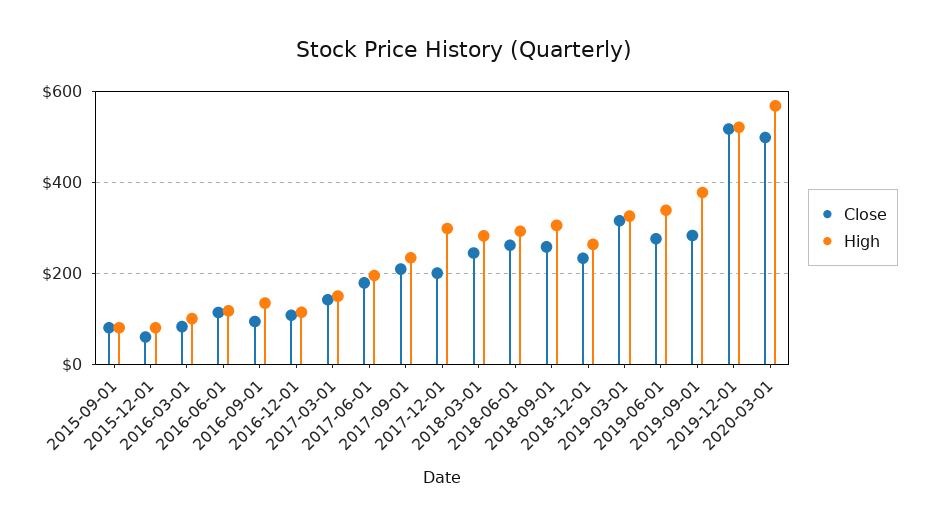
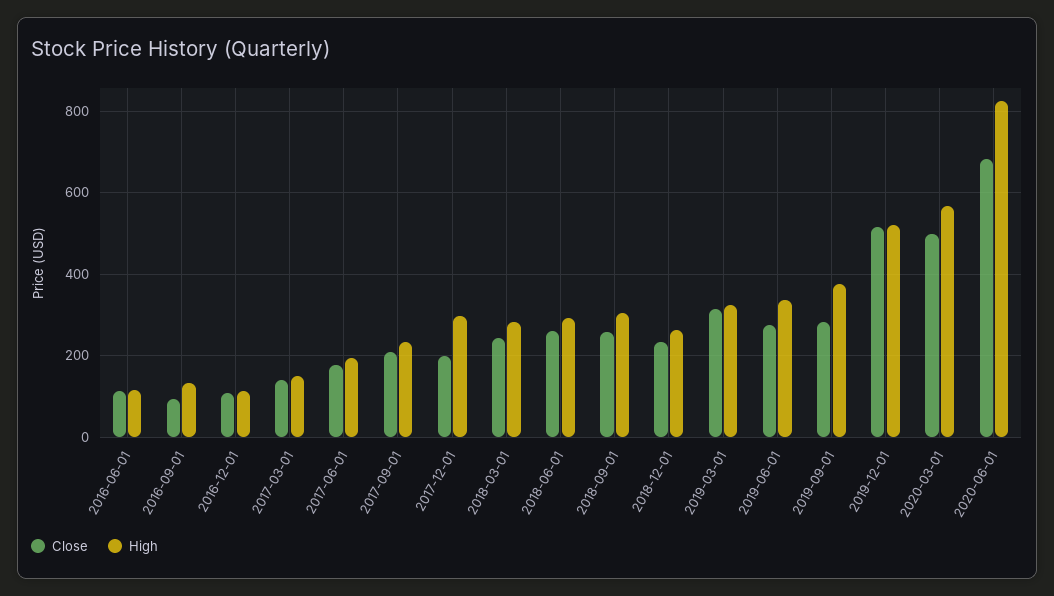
Close, 2015-09-01: 80 -> none
High, 2015-09-01: 80 -> none
Close, 2015-12-01: 60 -> none
High, 2015-12-01: 80 -> none
Close, 2016-03-01: 80 -> none
High, 2016-03-01: 100 -> none
Close, 2020-06-01: none -> 680
High, 2020-06-01: none -> 820

